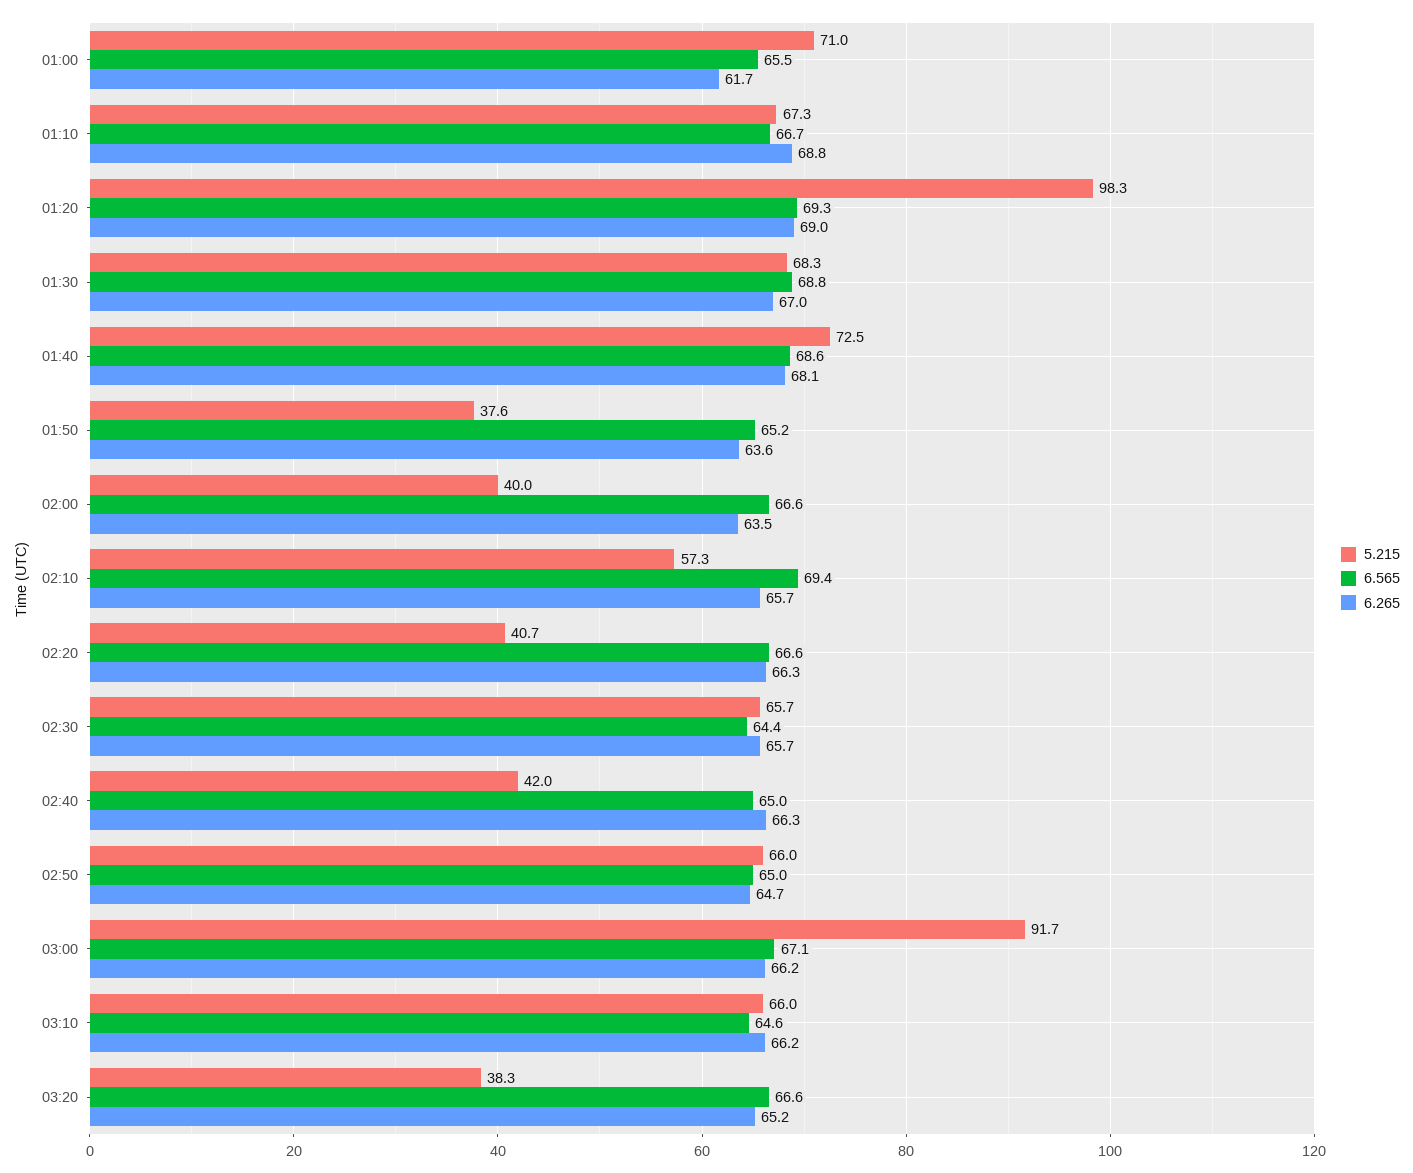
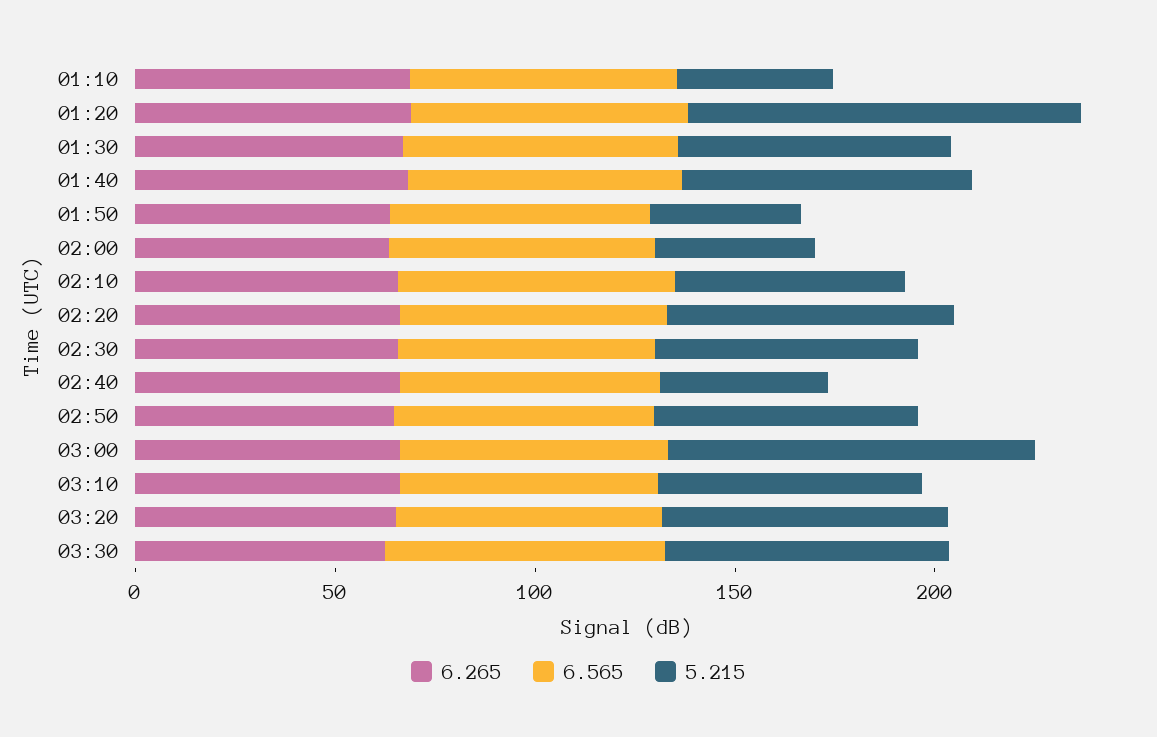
5.215, 01:00: 71 -> none
6.565, 01:00: 65.5 -> none
6.265, 01:00: 61.7 -> none
5.215, 01:10: 67.3 -> 40
5.215, 02:20: 40.7 -> 70
5.215, 03:20: 38.3 -> 70
6.265, 03:30: none -> 60
6.565, 03:30: none -> 70
5.215, 03:30: none -> 70

